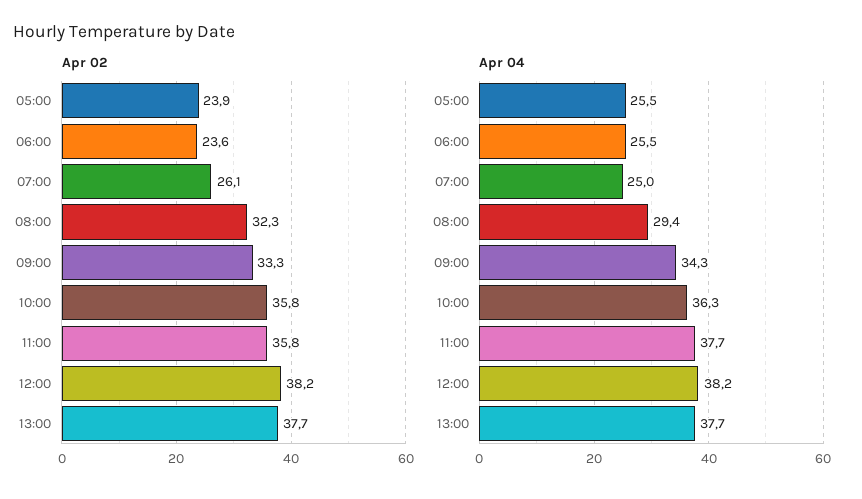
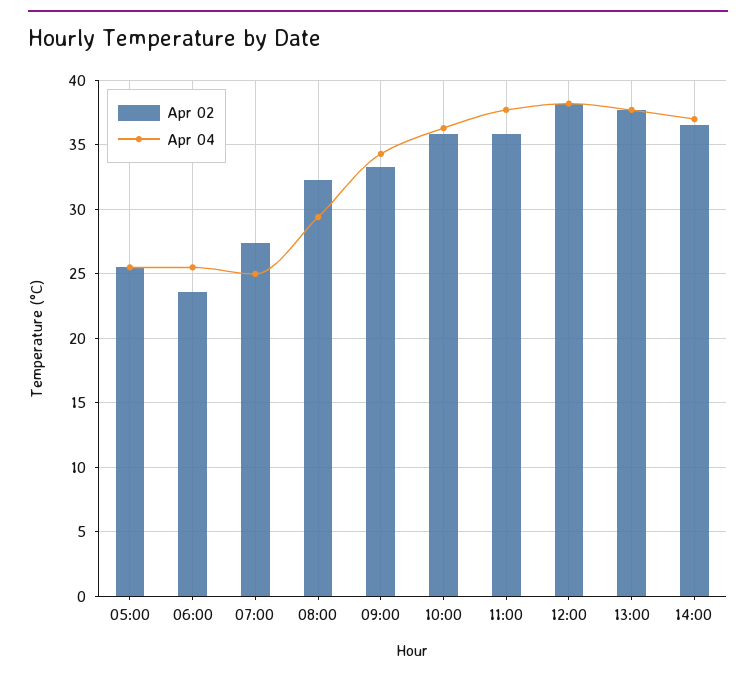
Apr 02, 05:00: 23.9 -> 25.5
Apr 02, 07:00: 26.1 -> 27.5
Apr 02, 14:00: none -> 36.5
Apr 04, 14:00: none -> 37

